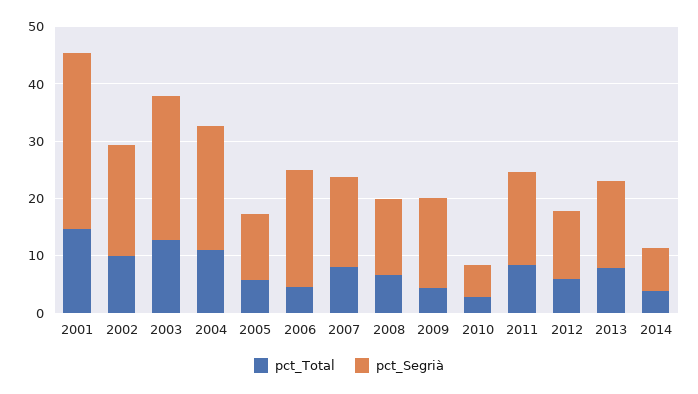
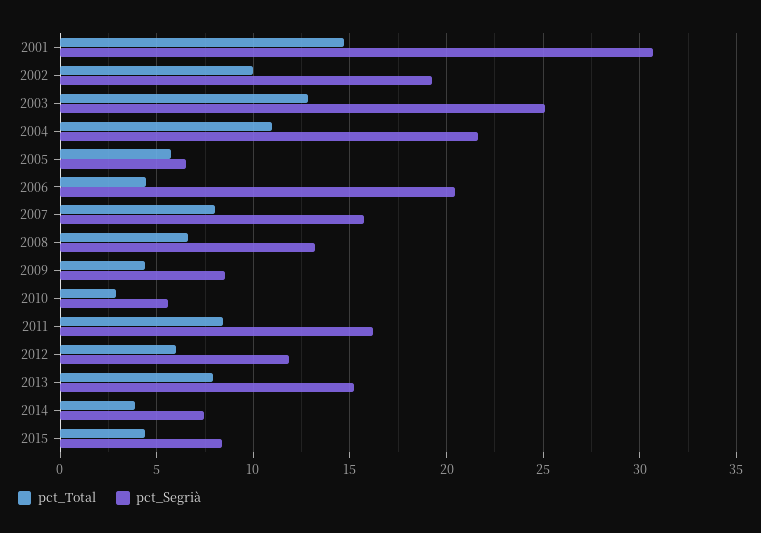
pct_Segrià, 2005: 12 -> 6.5
pct_Segrià, 2009: 16 -> 8.5
pct_Total, 2015: none -> 4.5
pct_Segrià, 2015: none -> 8.5

